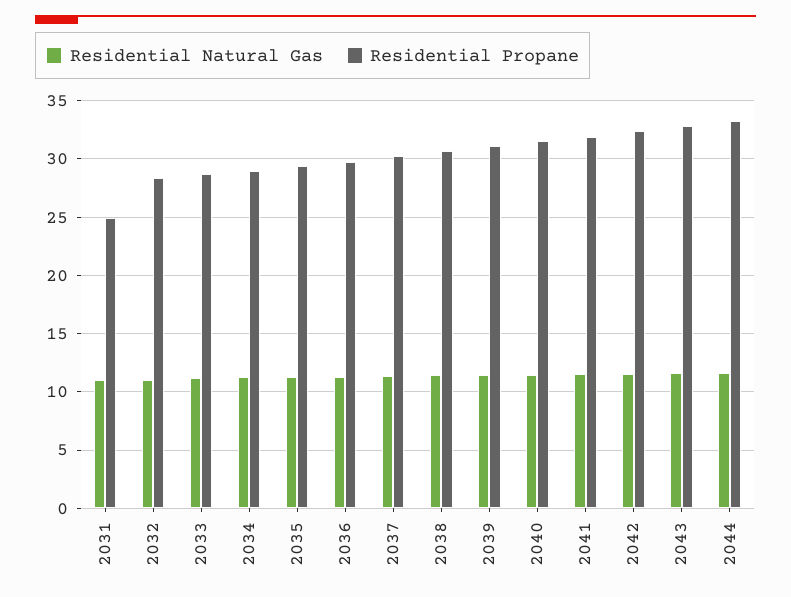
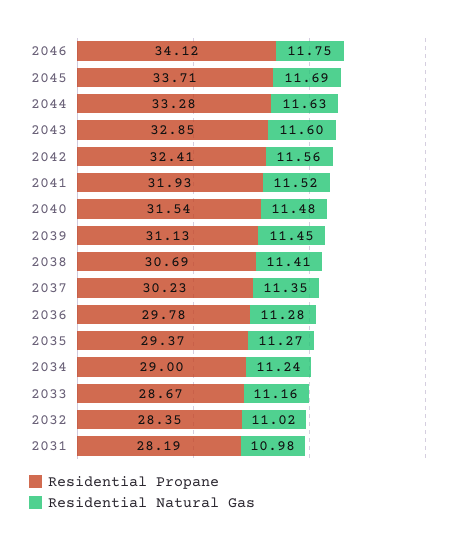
Residential Propane, 2031: 25 -> 28.19
Residential Propane, 2046: none -> 34.12
Residential Natural Gas, 2046: none -> 11.75
Residential Propane, 2045: none -> 33.71
Residential Natural Gas, 2045: none -> 11.69

